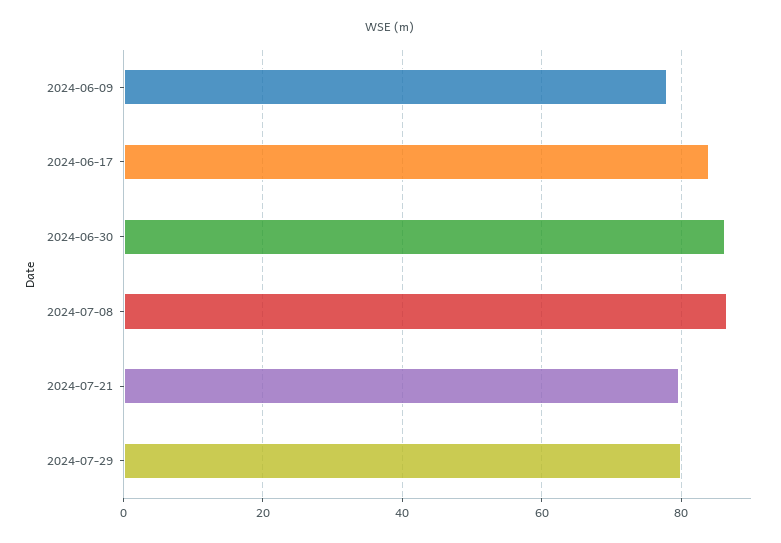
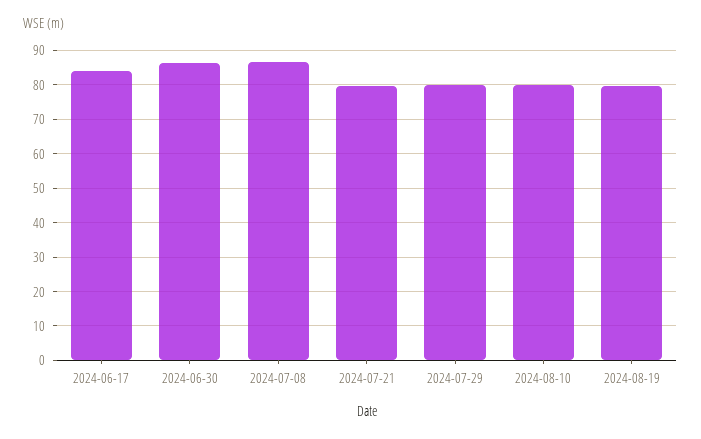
2024-06-09: 78 -> none
2024-08-10: none -> 80
2024-08-19: none -> 80

